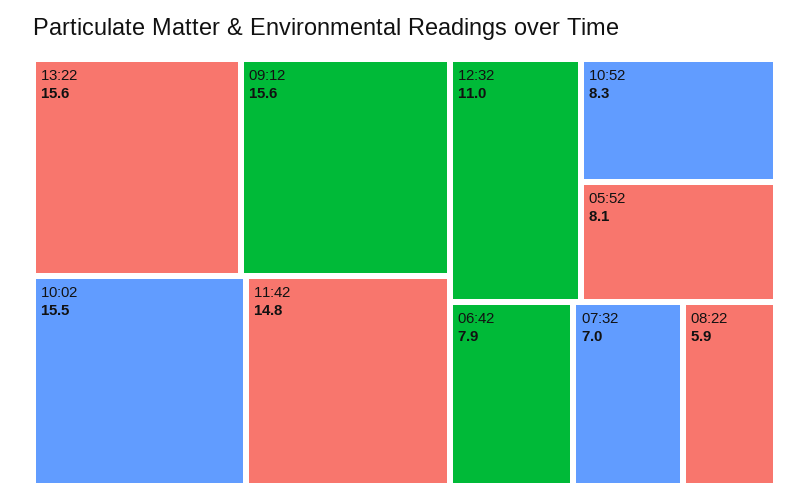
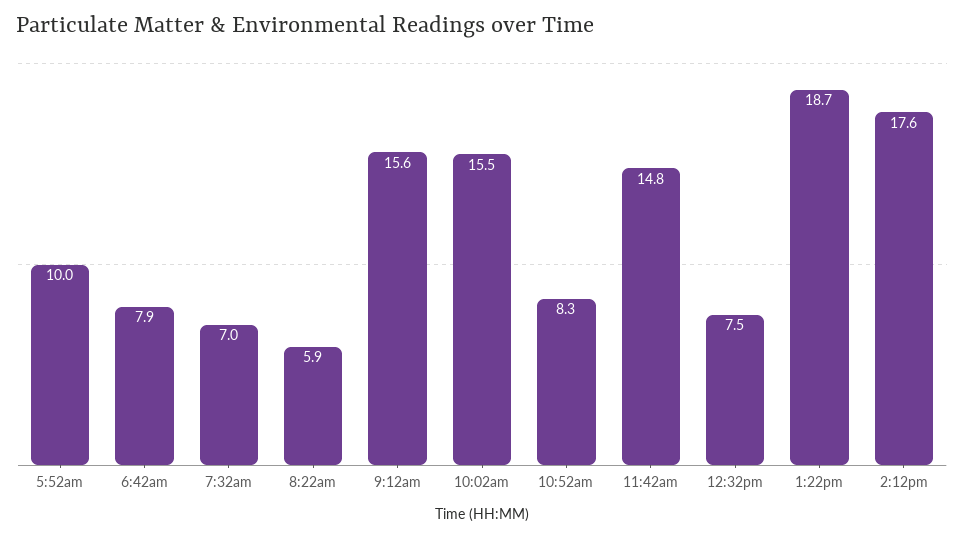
13:22: 15.6 -> 18.7
12:32: 11 -> 7.5
05:52: 8.1 -> 10
2:12pm: none -> 17.6

